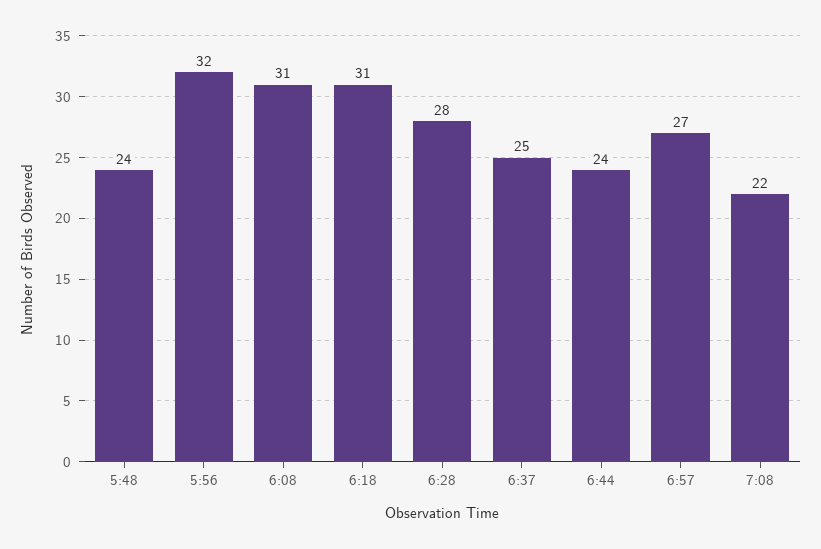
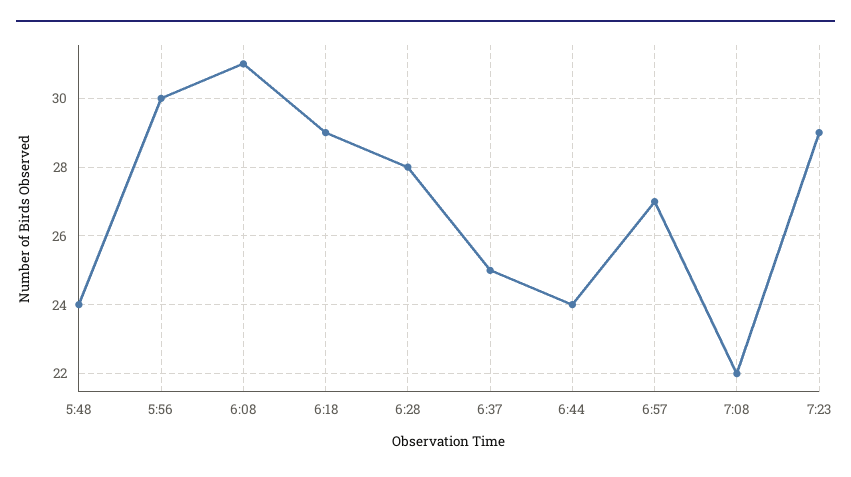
5:56: 32 -> 30
6:18: 31 -> 29
7:23: none -> 29

